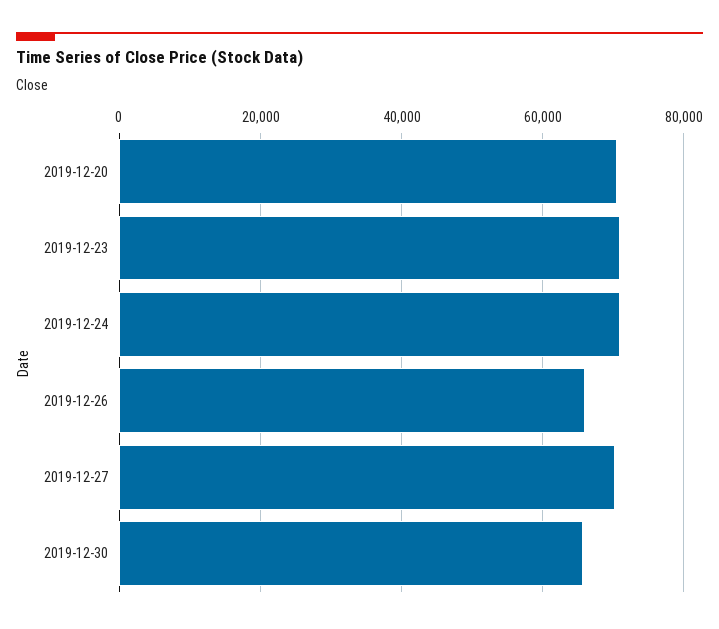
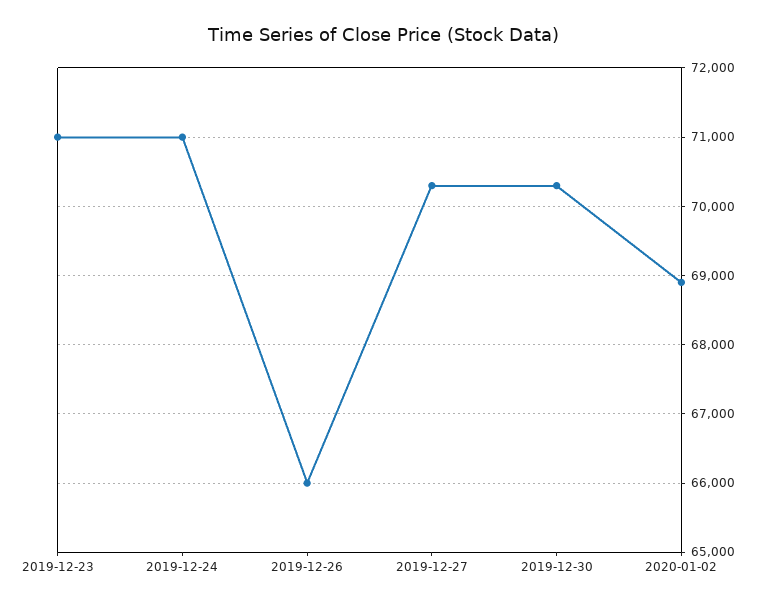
2019-12-20: 70000 -> none
2019-12-30: 66000 -> 70300
2020-01-02: none -> 68900

